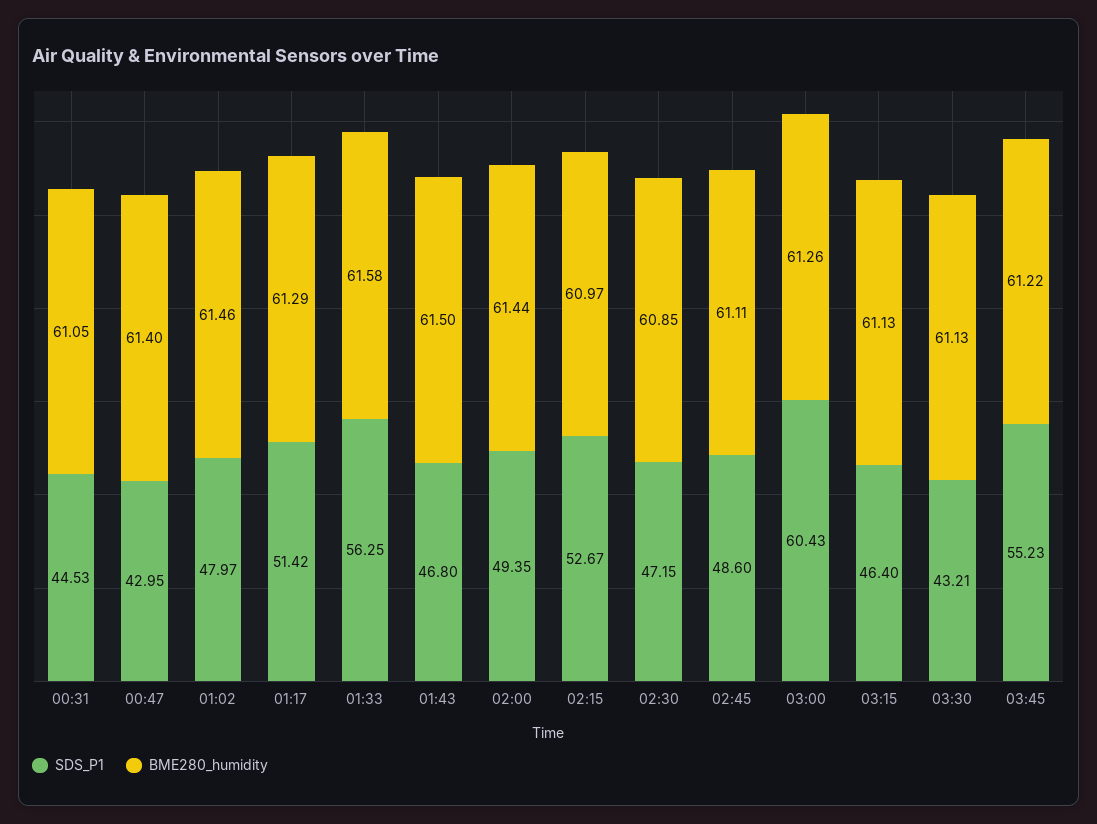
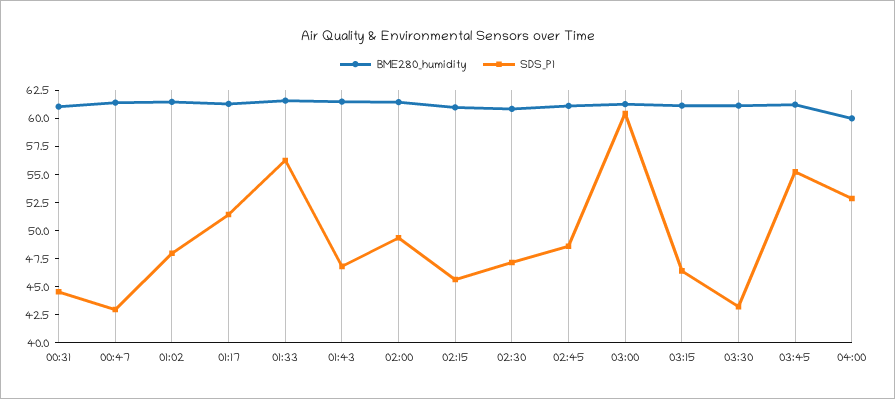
SDS_P1, 02:15: 52.67 -> 45
BME280_humidity, 04:00: none -> 60
SDS_P1, 04:00: none -> 52.5

